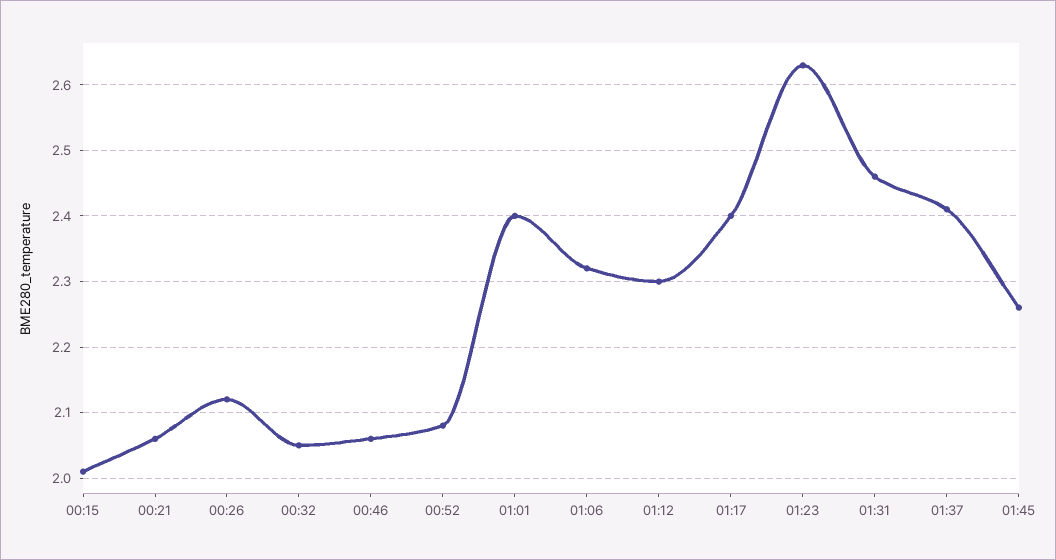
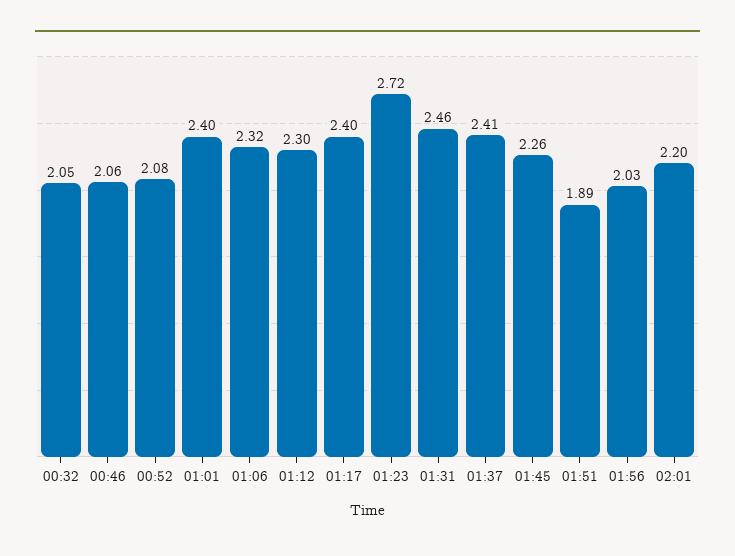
00:15: 2.01 -> none
00:21: 2.06 -> none
00:26: 2.12 -> none
01:23: 2.63 -> 2.72
01:51: none -> 1.89
01:56: none -> 2.03
02:01: none -> 2.2

